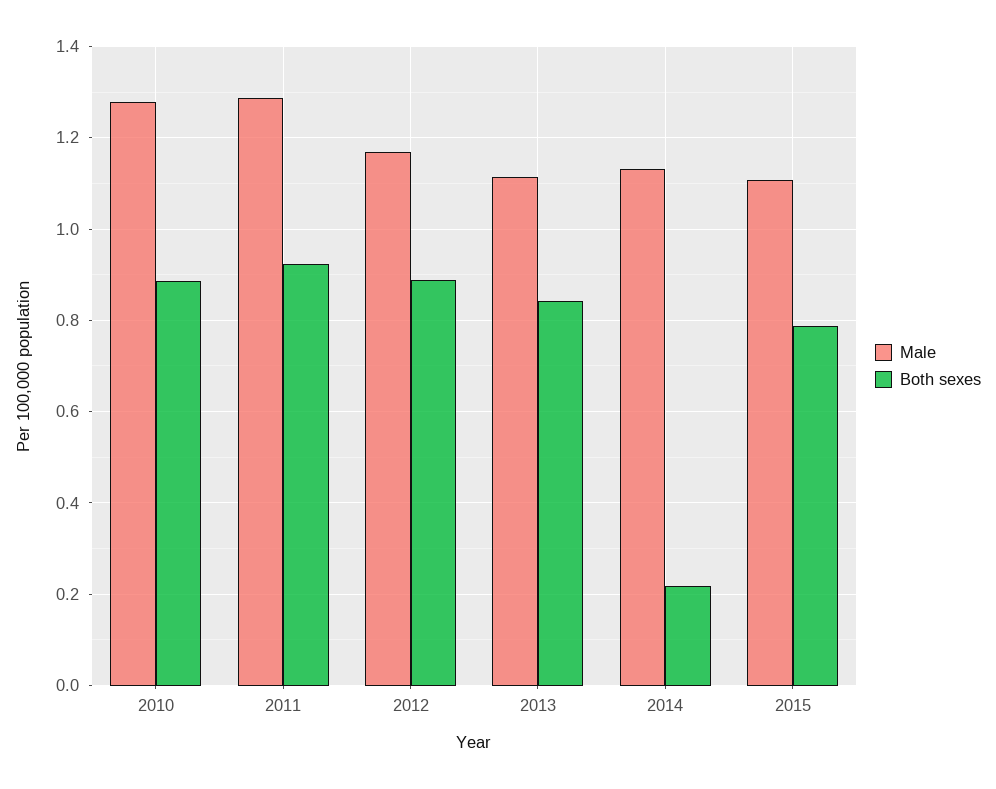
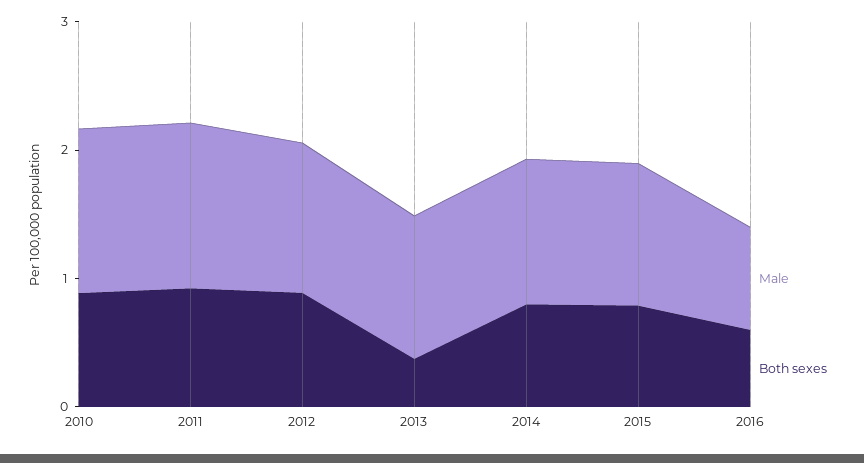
Both sexes, 2013: 0.84 -> 0.4
Both sexes, 2014: 0.22 -> 0.8
Male, 2016: none -> 0.8
Both sexes, 2016: none -> 0.6

